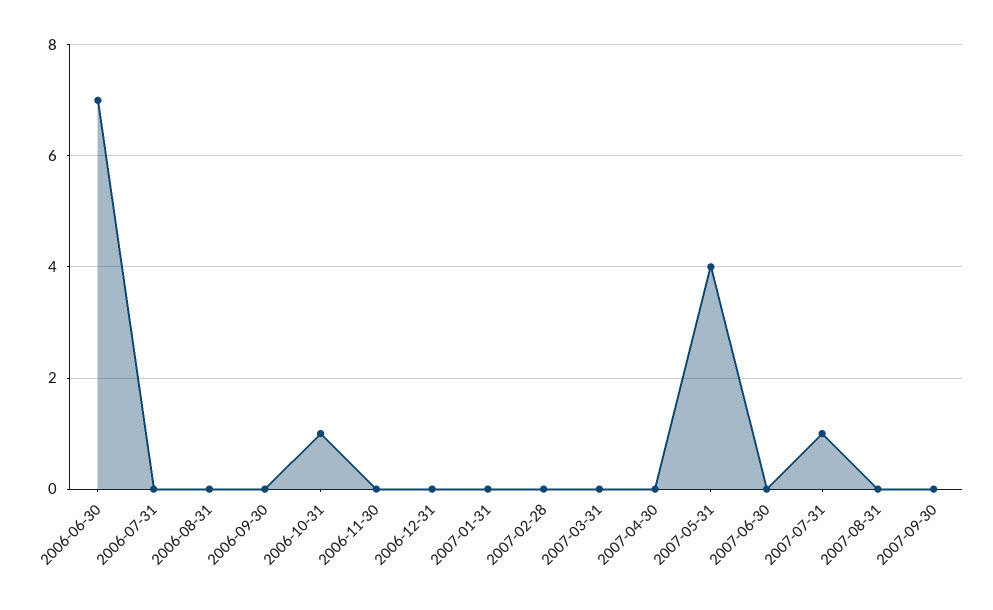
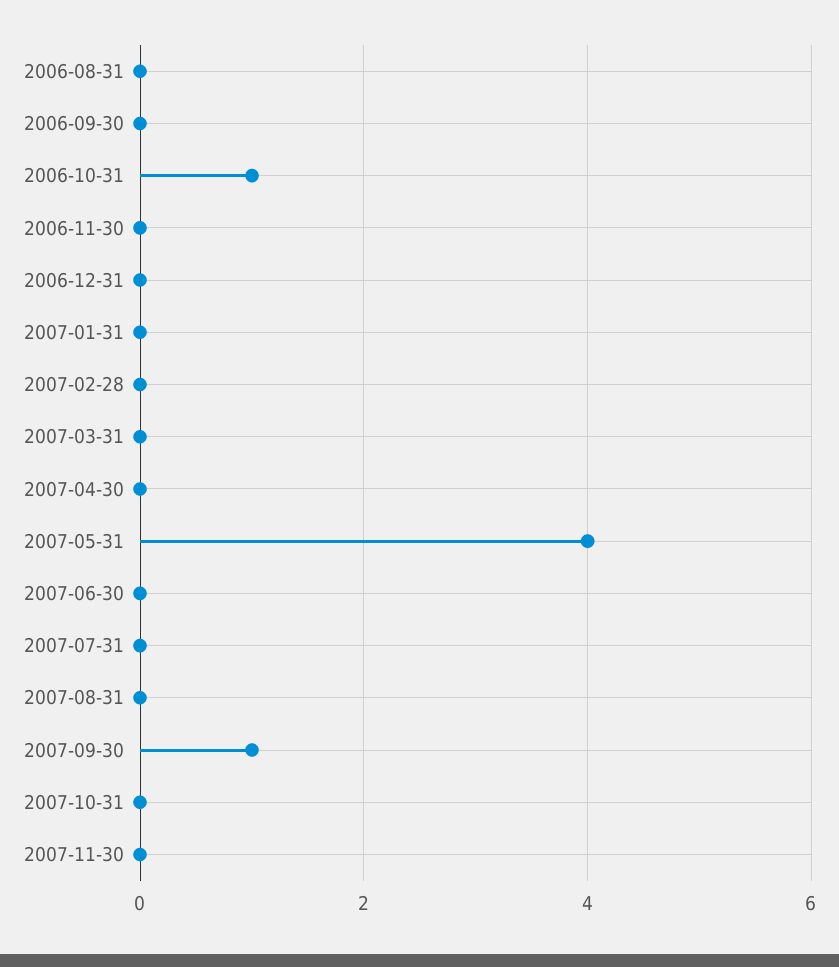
2006-06-30: 7 -> none
2006-07-31: 0 -> none
2007-07-31: 1 -> 0
2007-09-30: 0 -> 1
2007-10-31: none -> 0
2007-11-30: none -> 0

